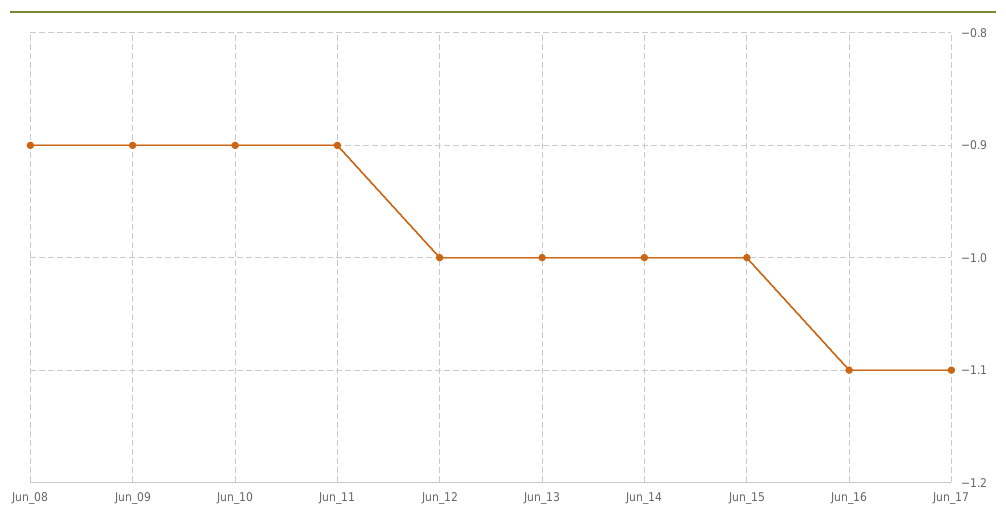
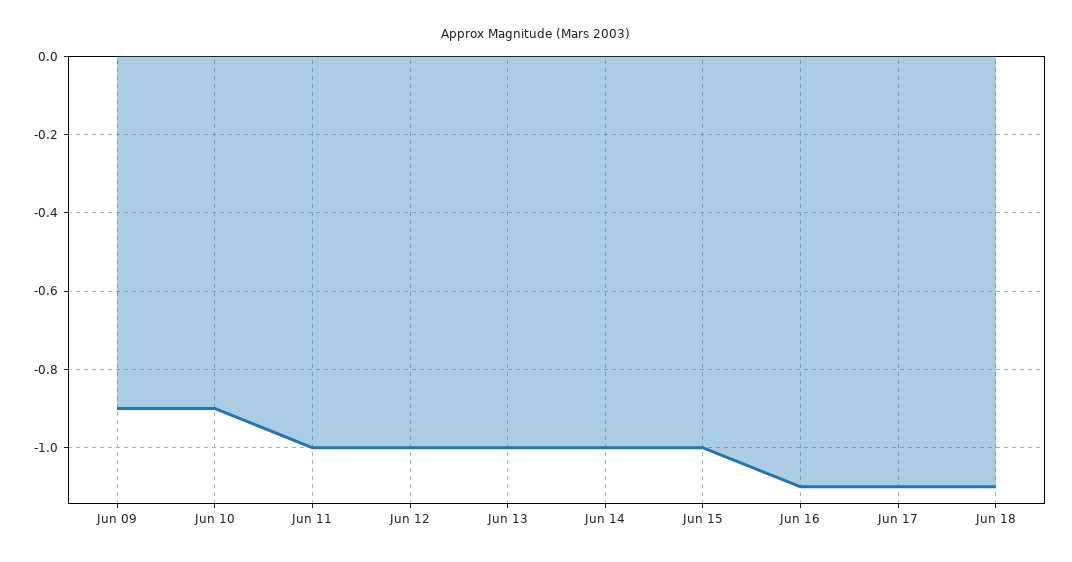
Jun_08: -0.9 -> none
Jun_11: -0.9 -> -1
Jun 18: none -> -1.1

